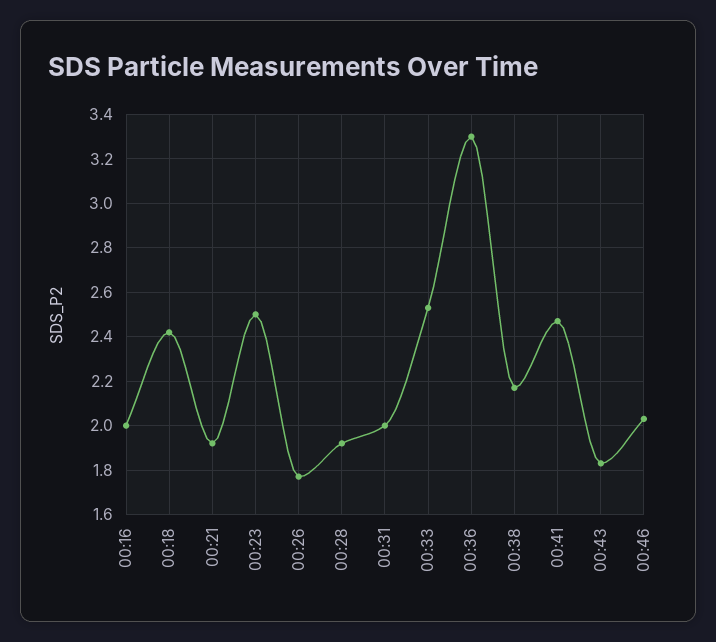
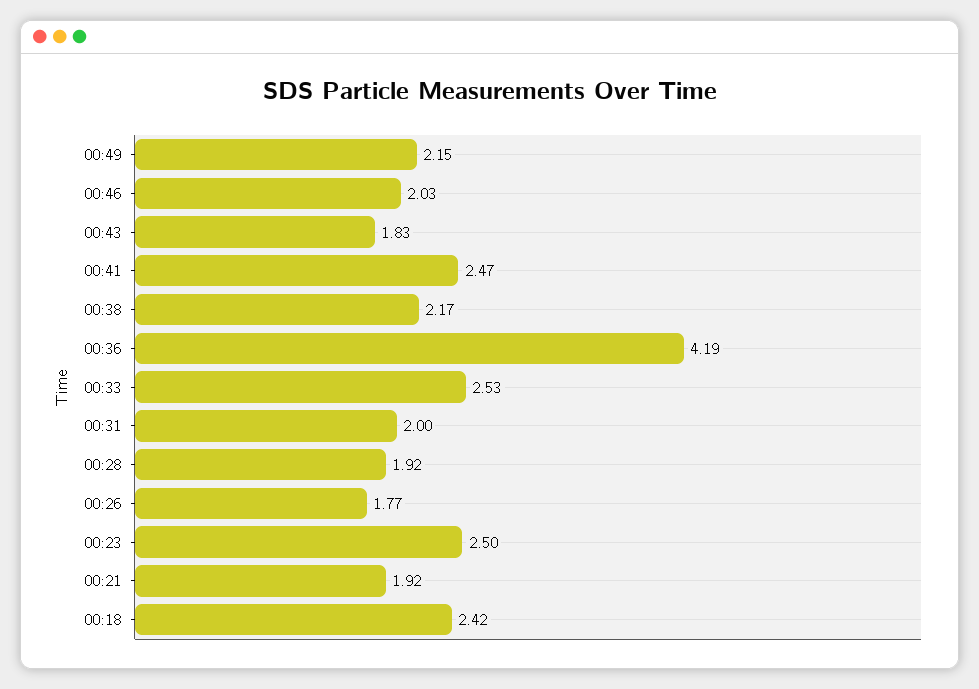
00:16: 2 -> none
00:36: 3.3 -> 4.19
00:49: none -> 2.15

